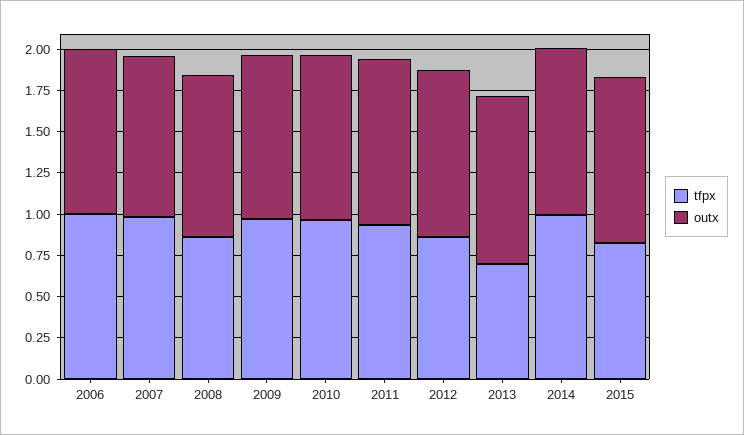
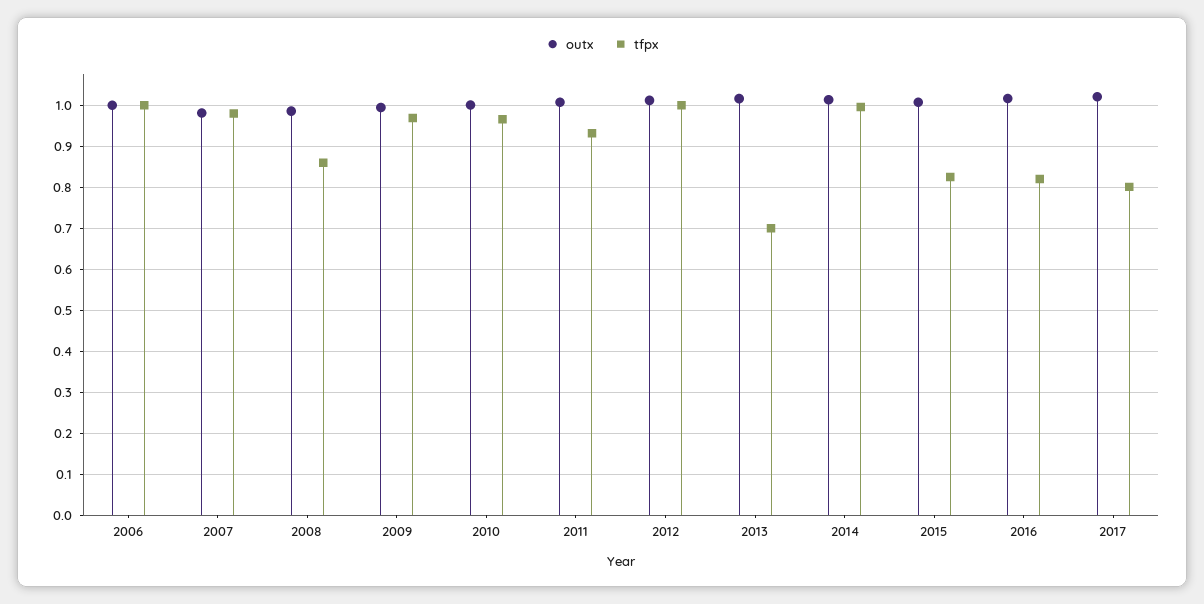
tfpx, 2012: 0.85 -> 1
outx, 2016: none -> 1.02
tfpx, 2016: none -> 0.82
outx, 2017: none -> 1.02
tfpx, 2017: none -> 0.8

